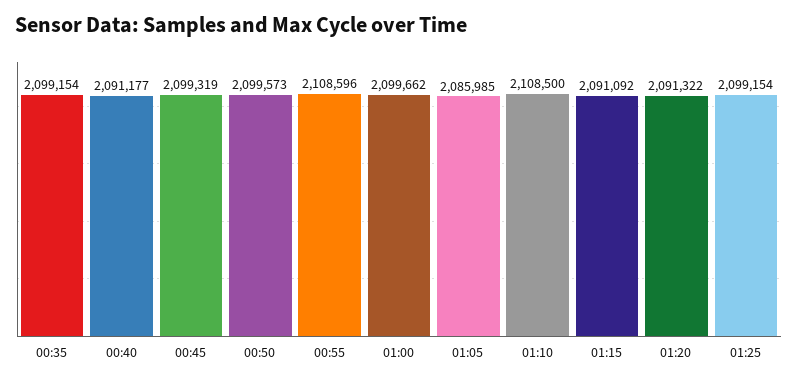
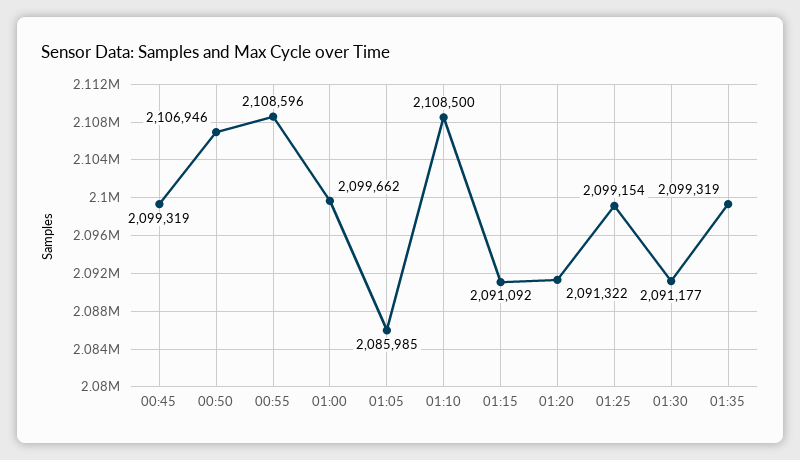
00:35: 2099154 -> none
00:40: 2091177 -> none
00:50: 2099573 -> 2106946
01:30: none -> 2091177
01:35: none -> 2099319

